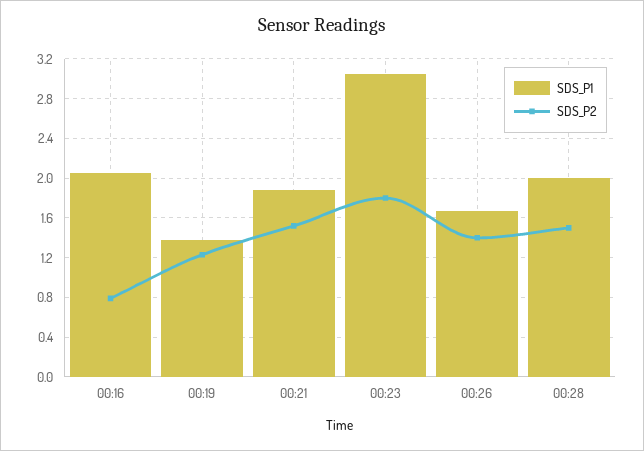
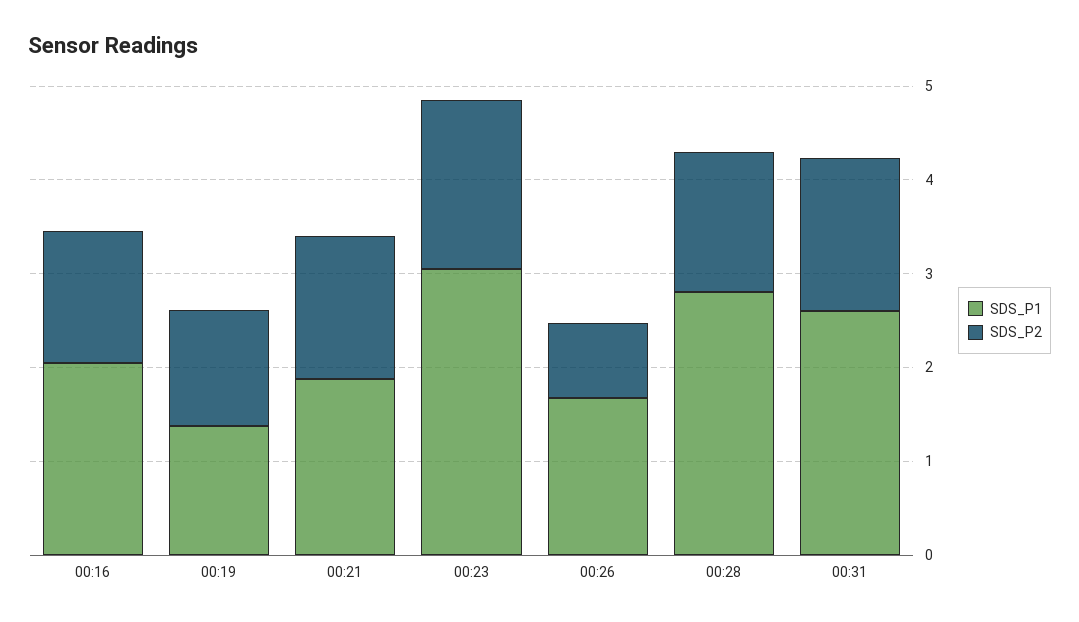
SDS_P2, 00:16: 0.8 -> 1.4
SDS_P2, 00:26: 1.4 -> 0.8
SDS_P1, 00:28: 2 -> 2.8
SDS_P1, 00:31: none -> 2.6
SDS_P2, 00:31: none -> 1.6

